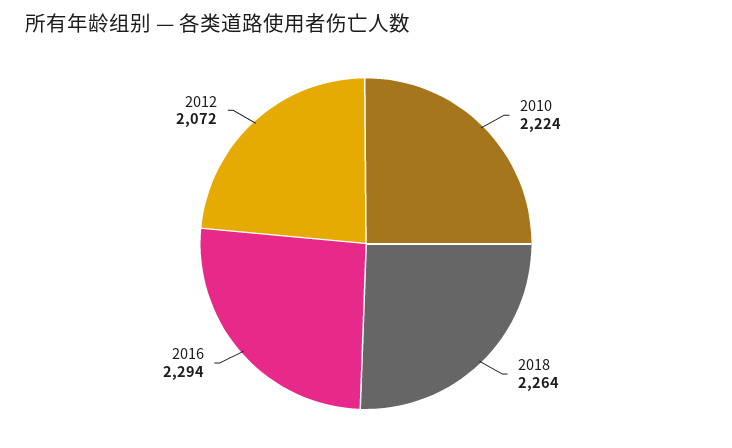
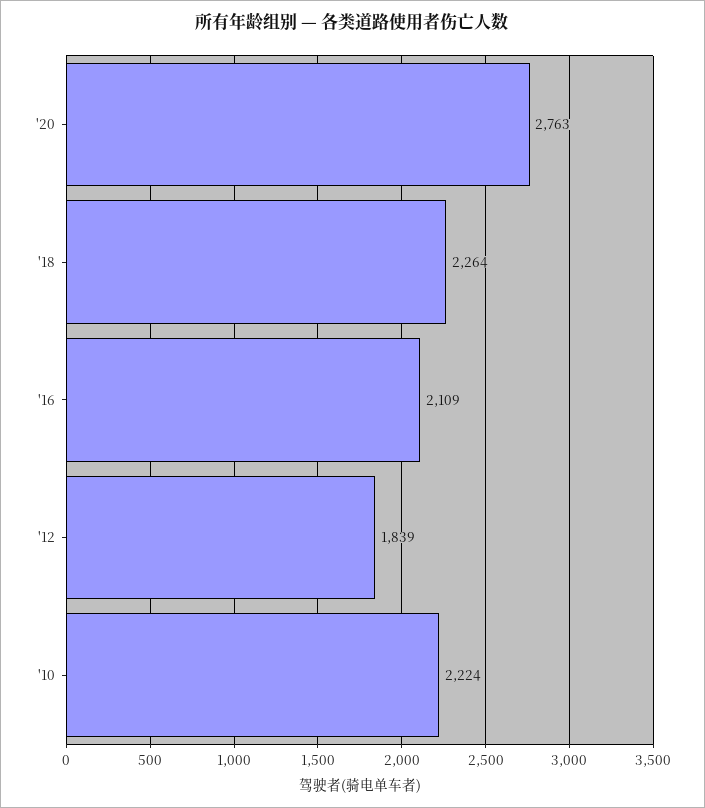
2016: 2294 -> 2109
2012: 2072 -> 1839
'20: none -> 2763

